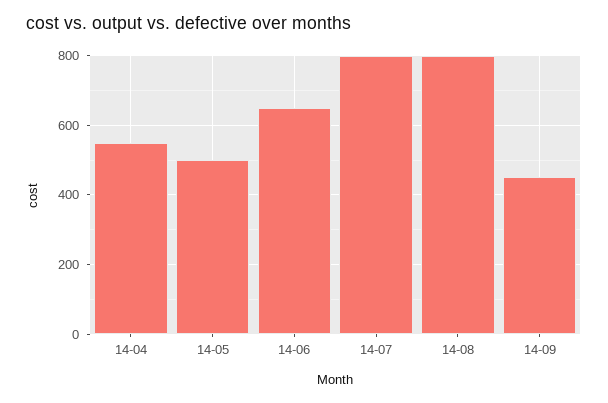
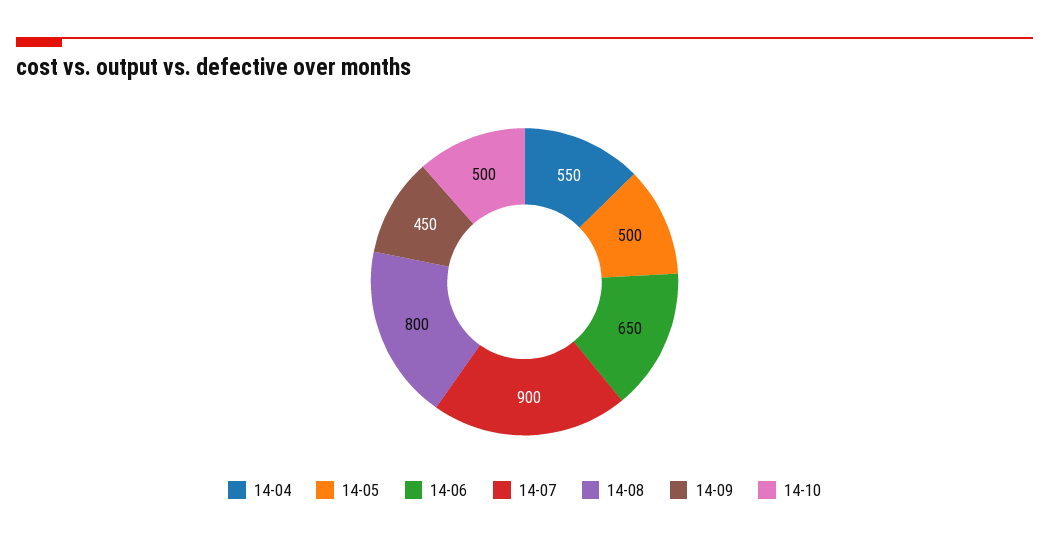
14-07: 800 -> 900
14-10: none -> 500

